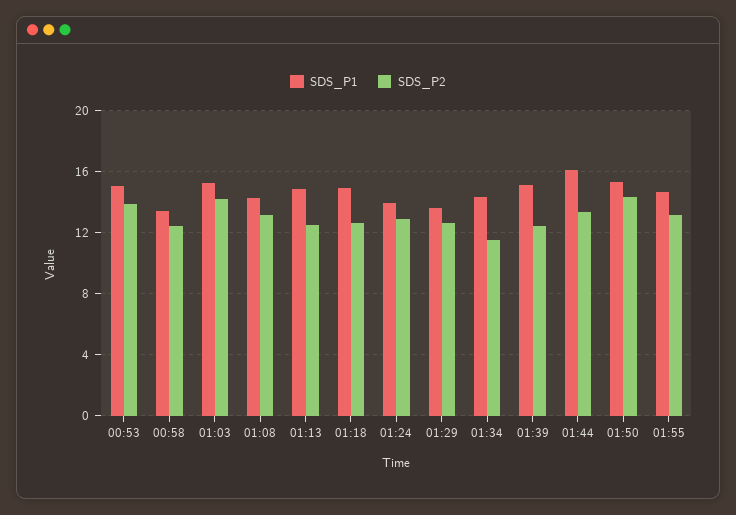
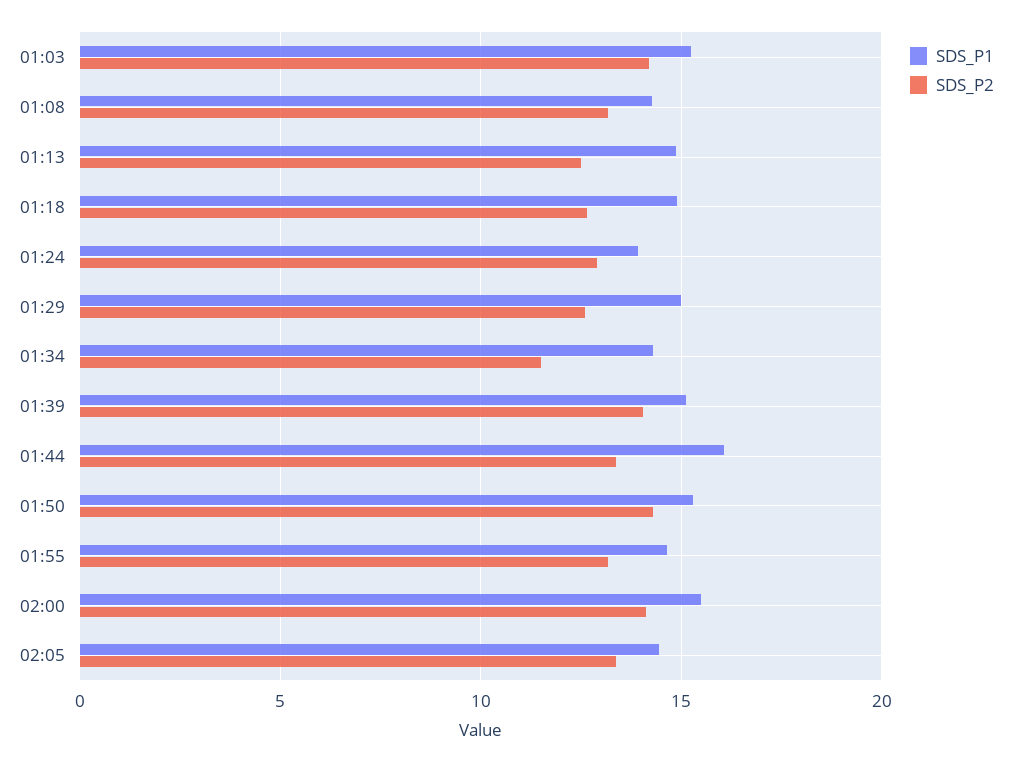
SDS_P1, 00:53: 15 -> none
SDS_P2, 00:53: 14 -> none
SDS_P1, 00:58: 13.5 -> none
SDS_P2, 00:58: 12.5 -> none
SDS_P1, 01:29: 13.5 -> 15
SDS_P2, 01:39: 12.5 -> 14
SDS_P1, 02:00: none -> 15.5
SDS_P2, 02:00: none -> 14
SDS_P1, 02:05: none -> 14.5
SDS_P2, 02:05: none -> 13.5

